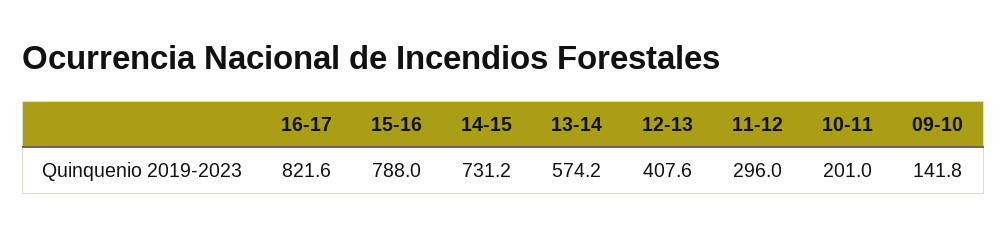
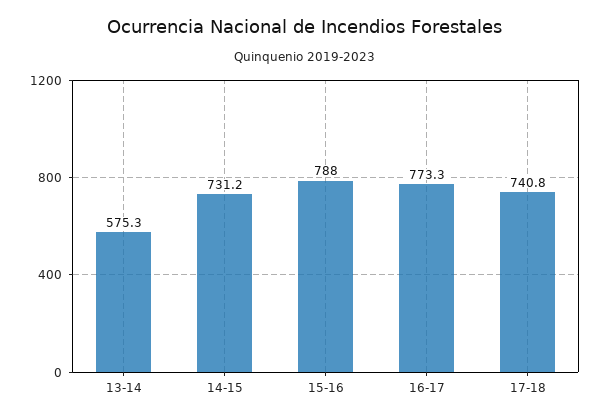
16-17: 821.6 -> 773.3
13-14: 574.2 -> 575.3
12-13: 407.6 -> none
11-12: 296 -> none
10-11: 201 -> none
09-10: 141.8 -> none
17-18: none -> 740.8

